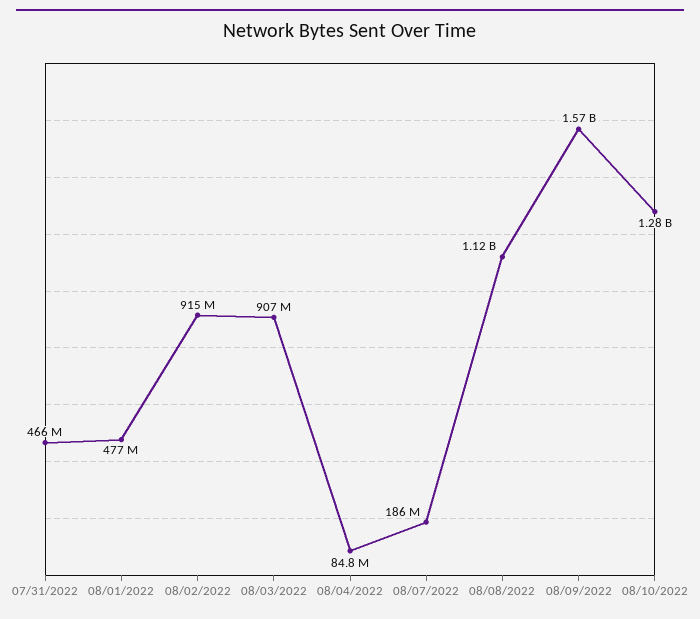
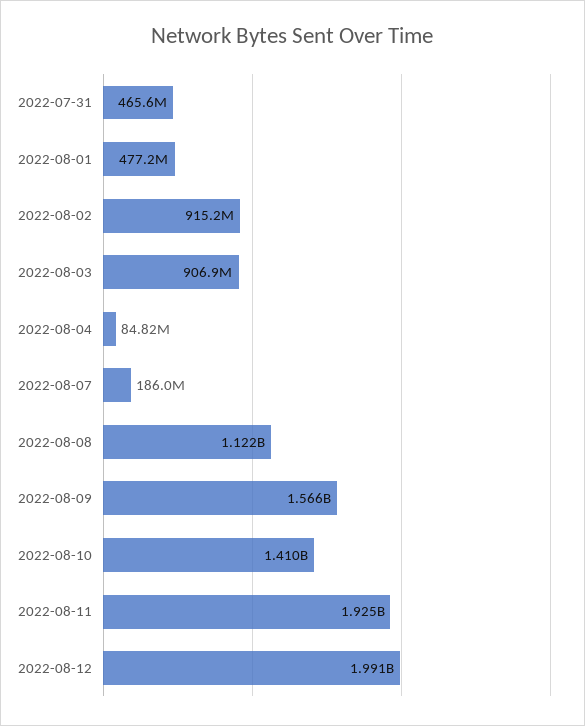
08/10/2022: 1280000000 -> 1410000000
2022-08-11: none -> 1925000000
2022-08-12: none -> 1991000000

